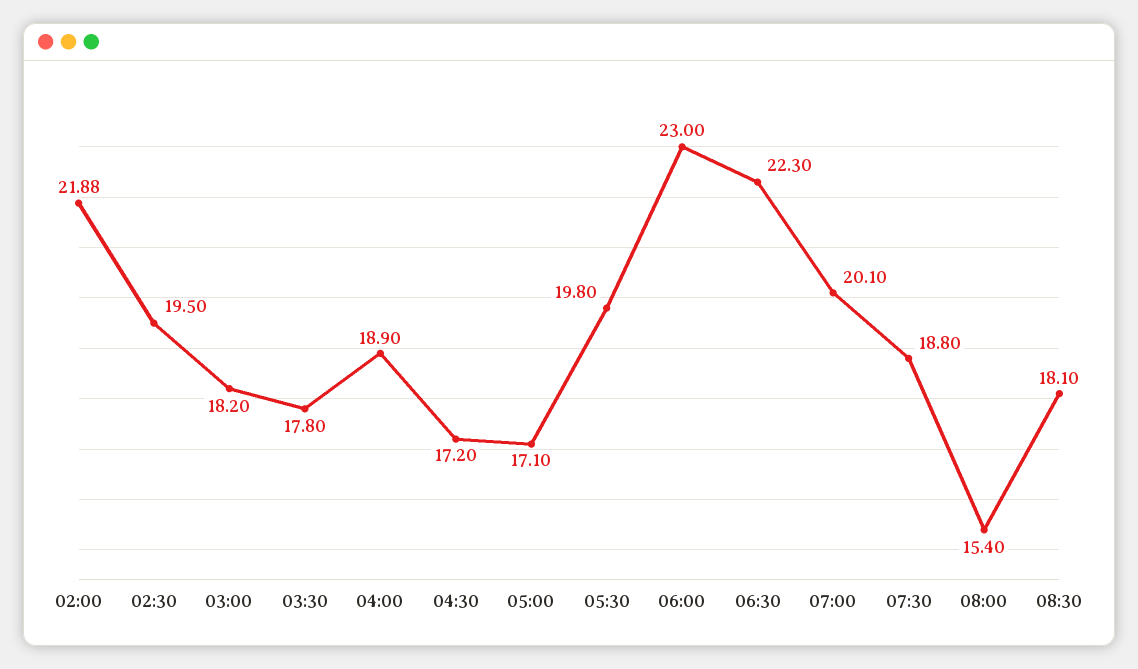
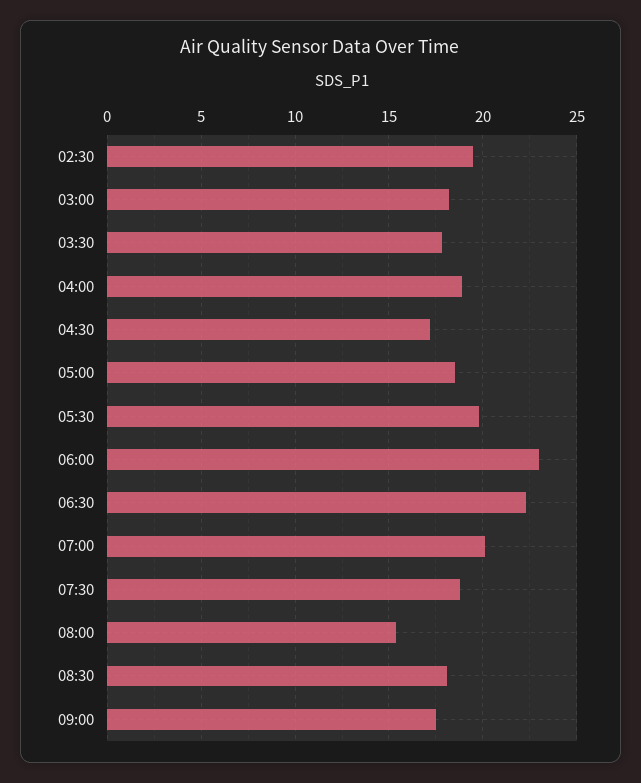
02:00: 21.88 -> none
05:00: 17.1 -> 18.5
09:00: none -> 17.5

